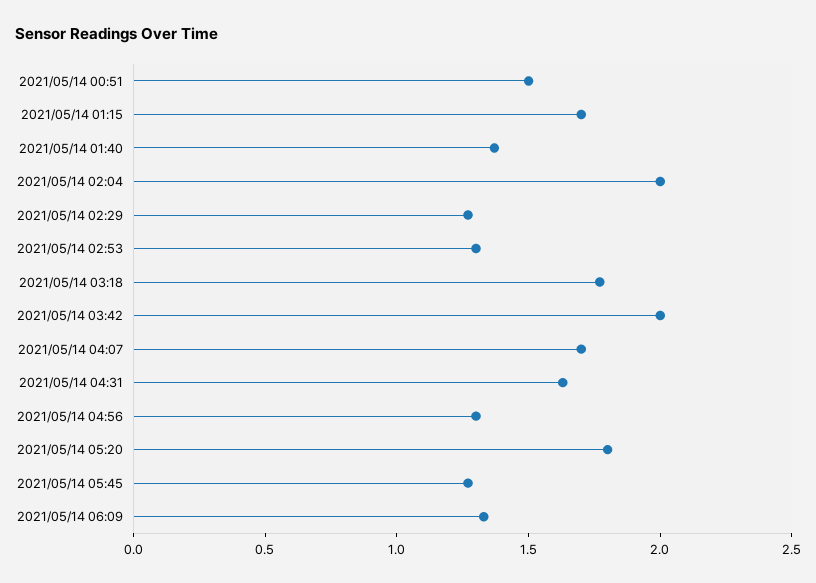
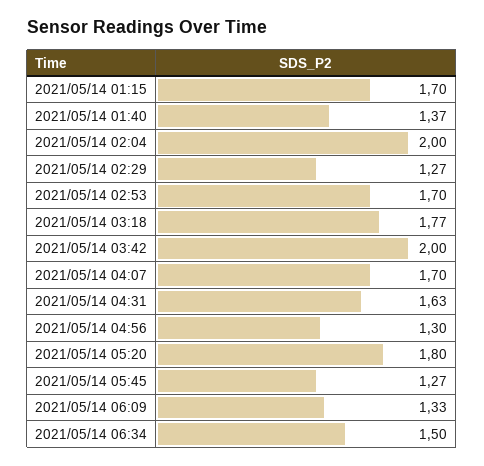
2021/05/14 00:51: 1.5 -> none
2021/05/14 02:53: 1.3 -> 1.7
2021/05/14 06:34: none -> 1.5

